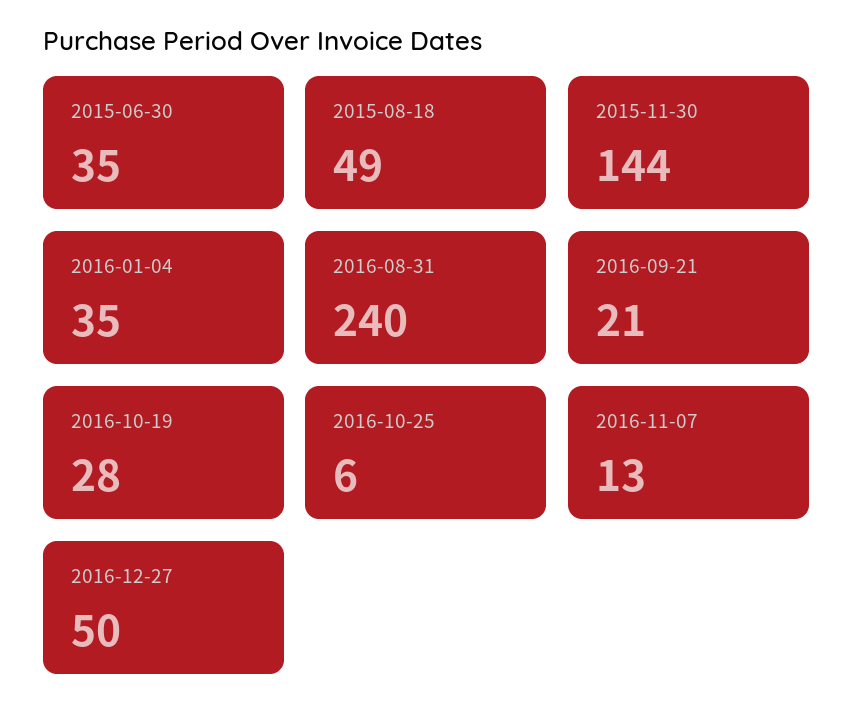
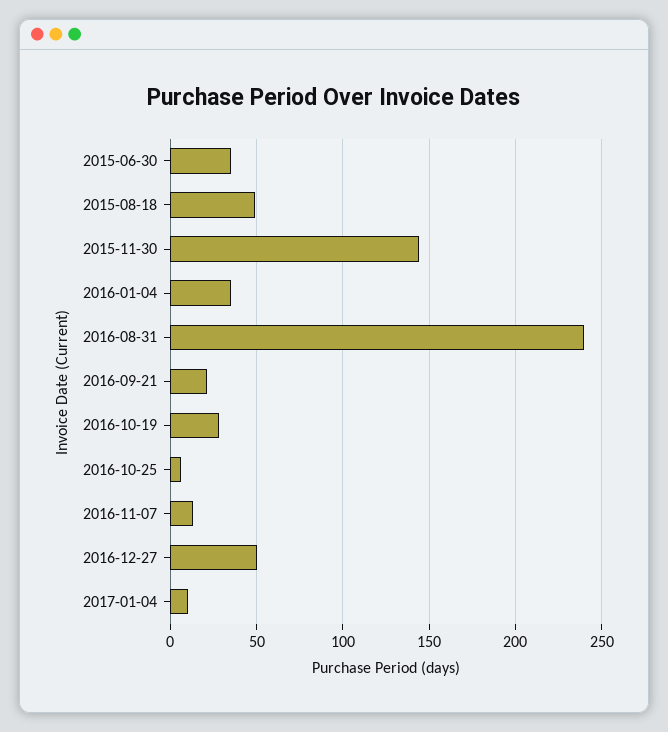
2017-01-04: none -> 10

